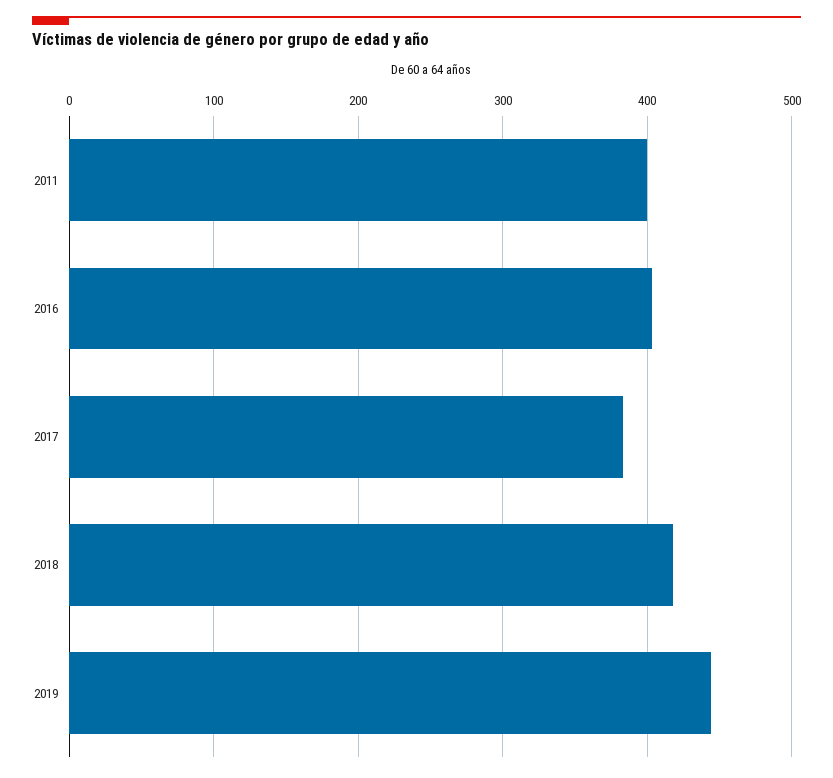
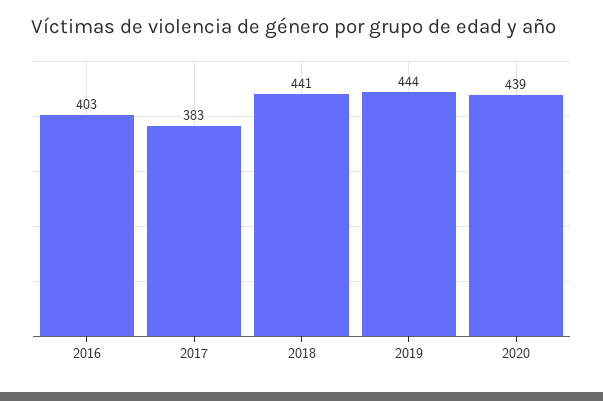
2011: 400 -> none
2018: 420 -> 441
2020: none -> 439

